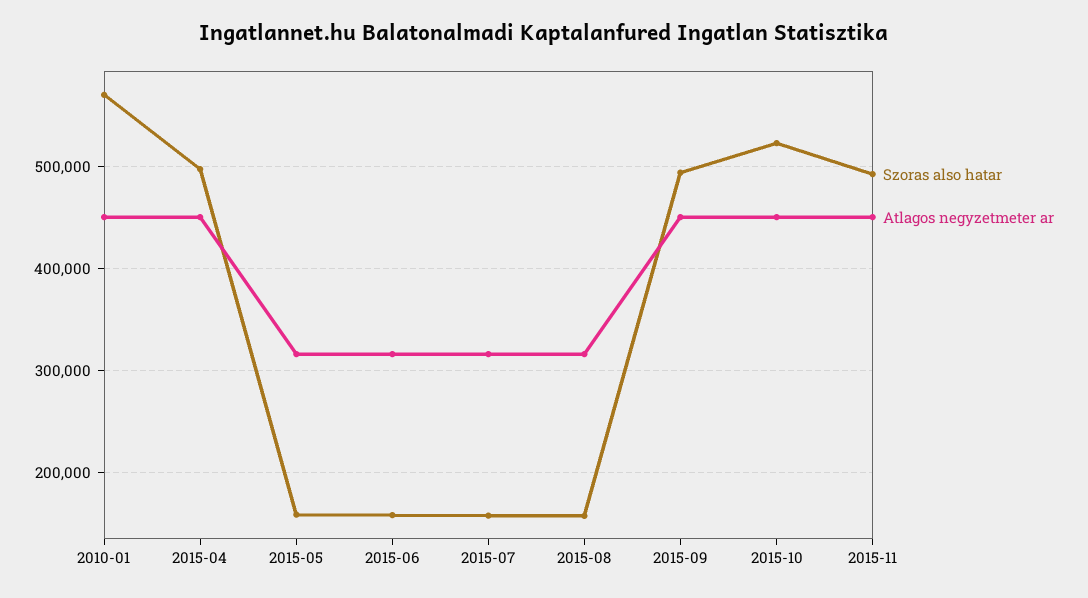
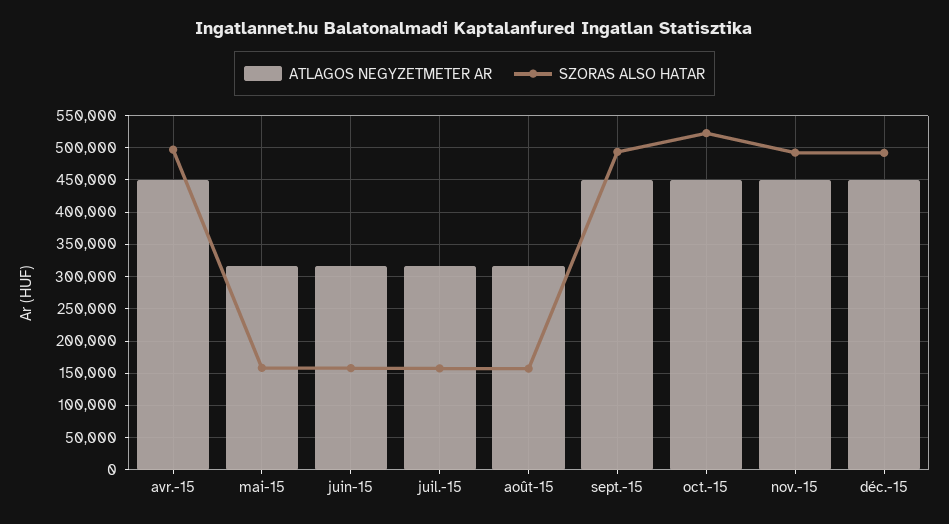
Szoras also hatar, 2010-01: 570000 -> none
Atlagos negyzetmeter ar, 2010-01: 450000 -> none
Atlagos negyzetmeter ar, déc.-15: none -> 450000
Szoras also hatar, déc.-15: none -> 490000

